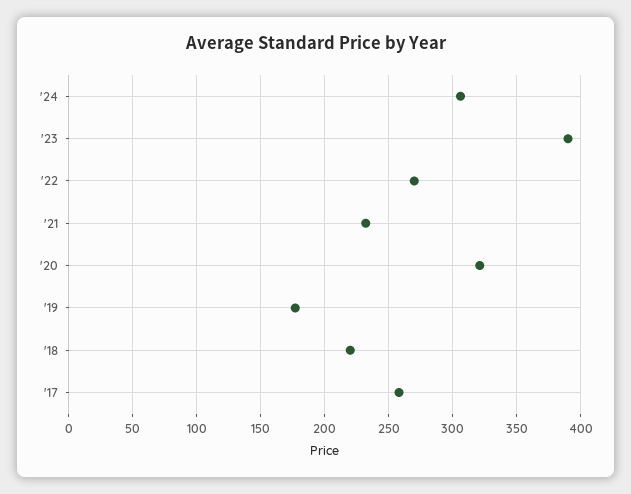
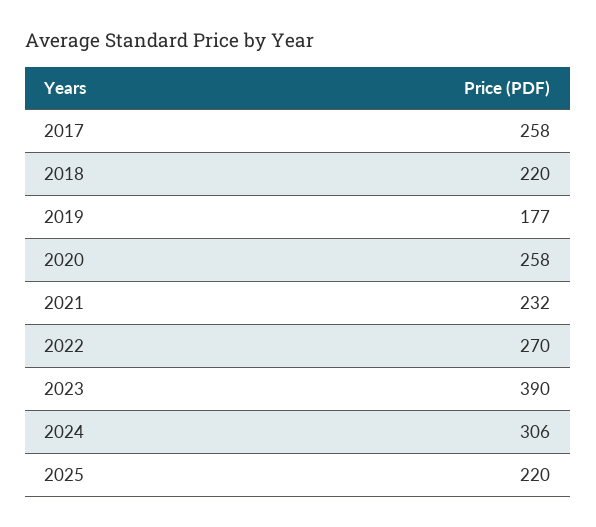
'20: 320 -> 258
2025: none -> 220

